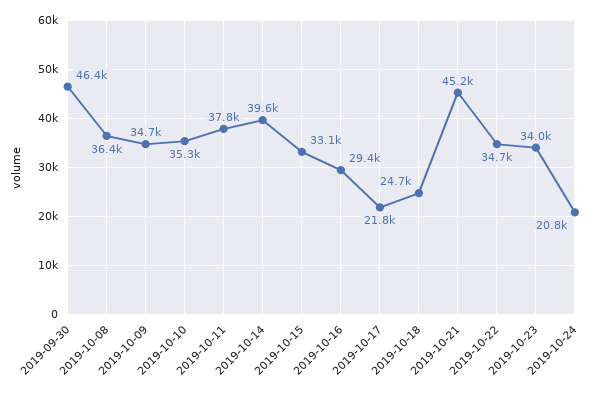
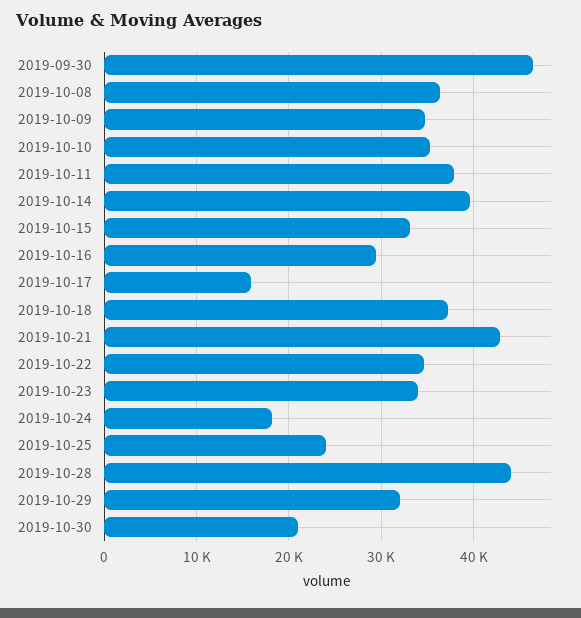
2019-10-17: 21800 -> 16000
2019-10-18: 24700 -> 37000
2019-10-21: 45200 -> 43000
2019-10-24: 20800 -> 18000
2019-10-25: none -> 24000
2019-10-28: none -> 44000
2019-10-29: none -> 32000
2019-10-30: none -> 21000

